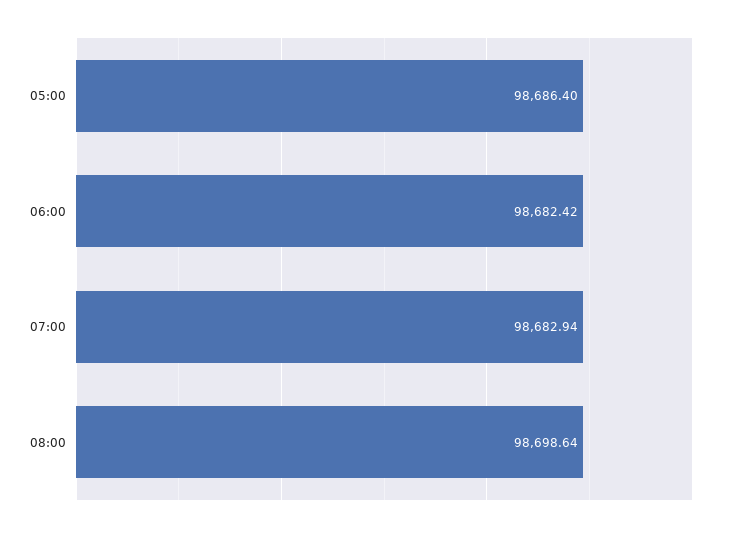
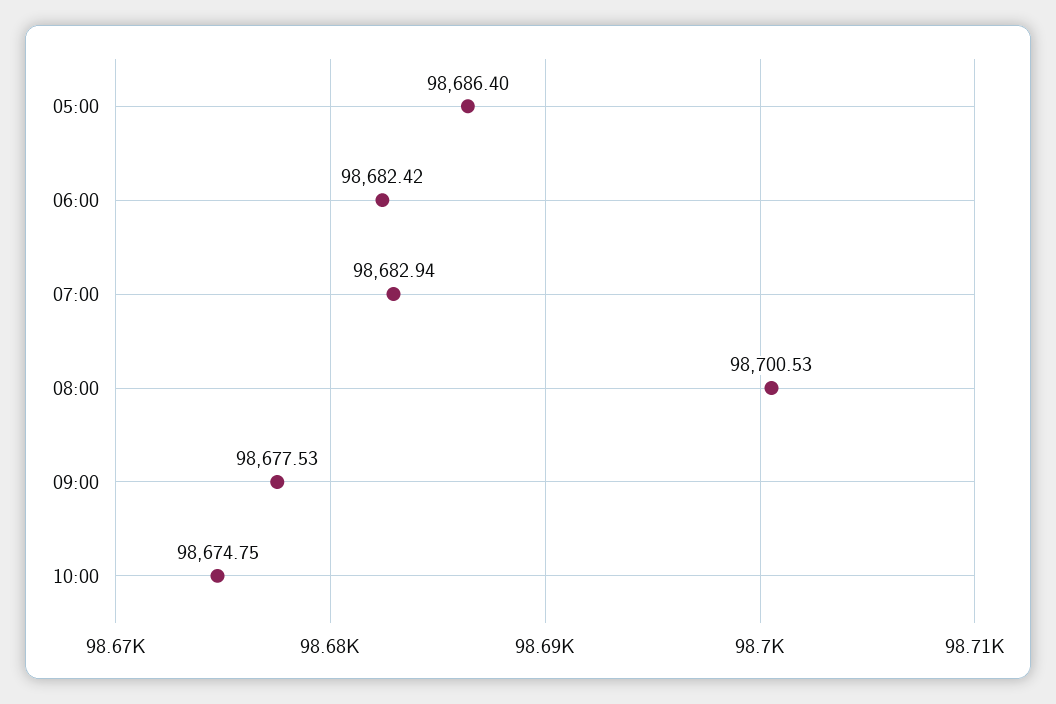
08:00: 98698.64 -> 98700.53
09:00: none -> 98677.53
10:00: none -> 98674.75

